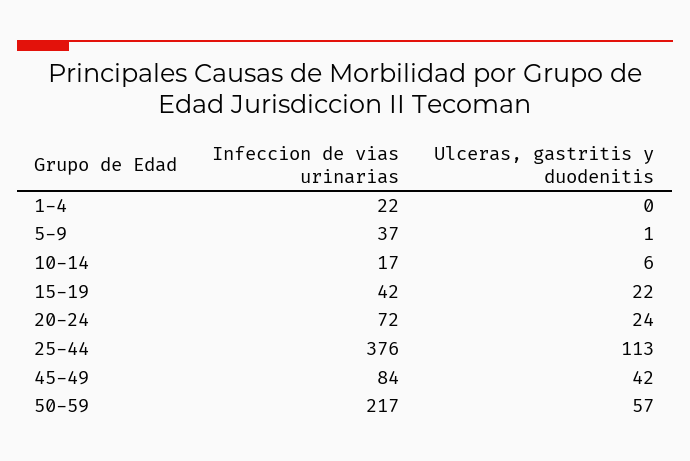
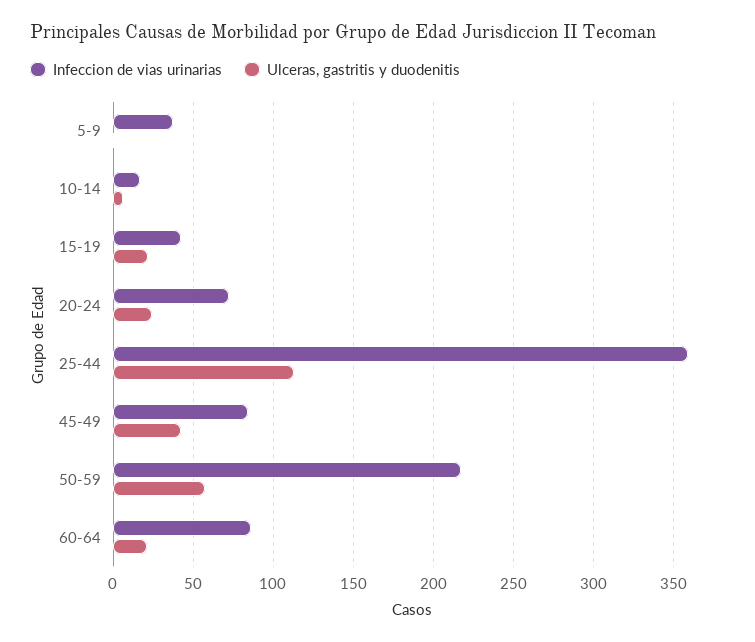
Infeccion de vias urinarias, 1-4: 22 -> none
Ulceras, gastritis y duodenitis, 1-4: 0 -> none
Infeccion de vias urinarias, 25-44: 376 -> 360
Infeccion de vias urinarias, 60-64: none -> 85
Ulceras, gastritis y duodenitis, 60-64: none -> 20

